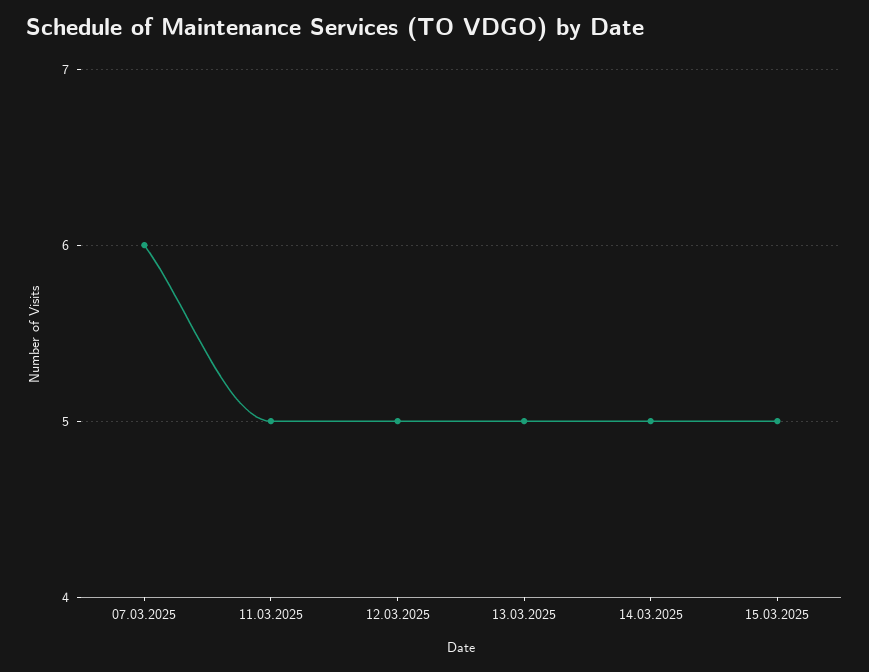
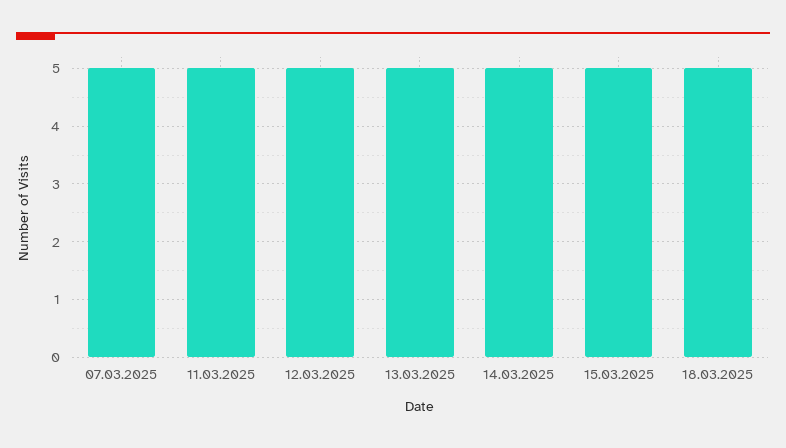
07.03.2025: 6 -> 5
18.03.2025: none -> 5

